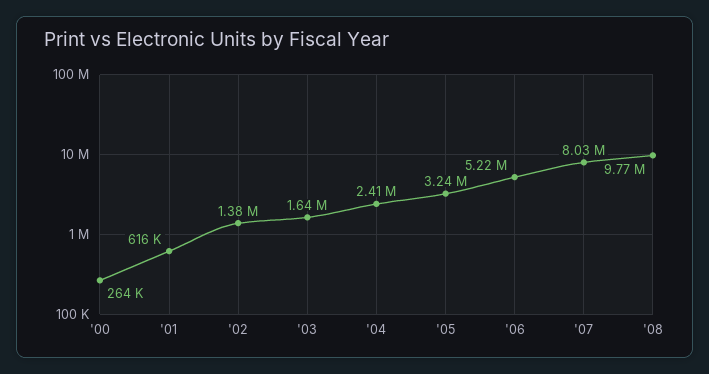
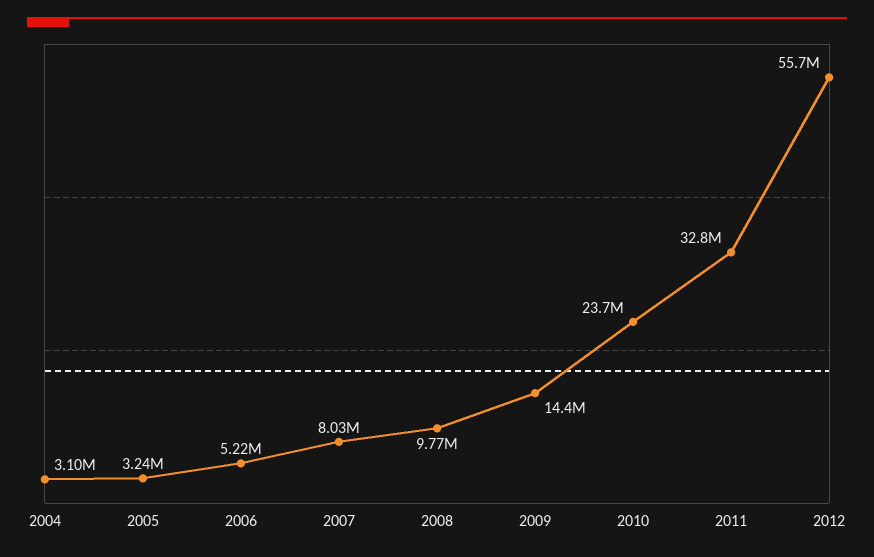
'00: 264000 -> none
'01: 616000 -> none
'02: 1380000 -> none
'03: 1640000 -> none
'04: 2410000 -> 3100000
2009: none -> 14400000
2010: none -> 23700000
2011: none -> 32800000
2012: none -> 55700000

